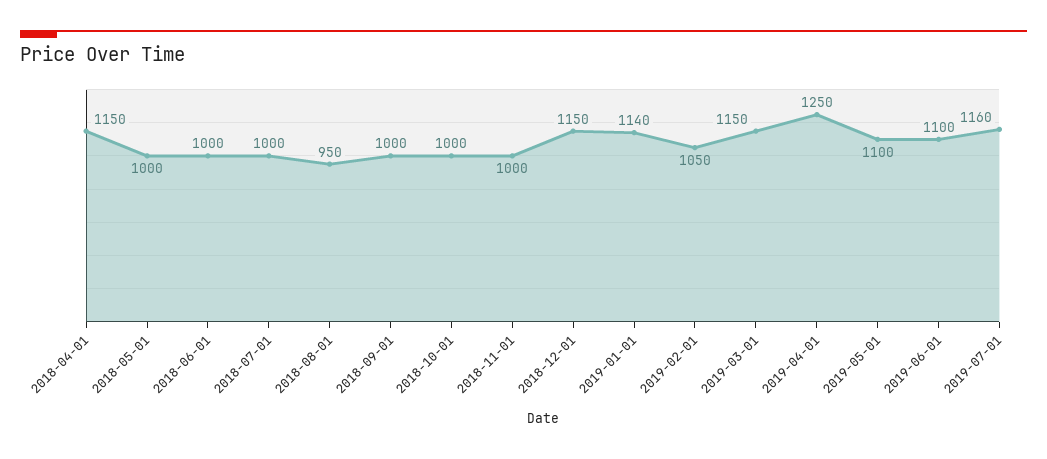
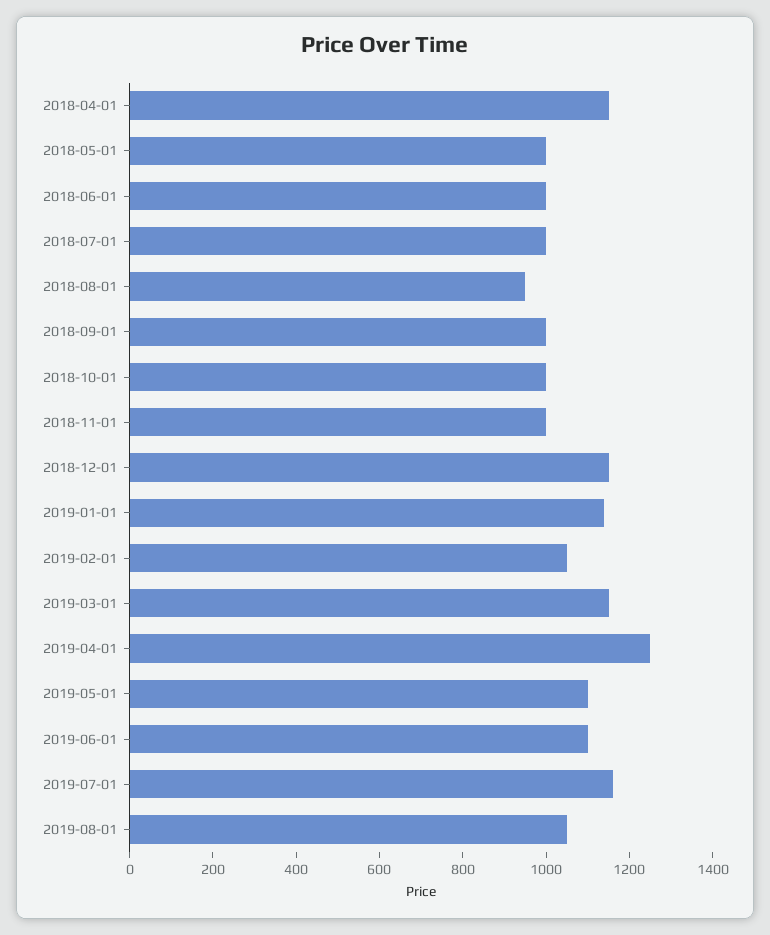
2019-08-01: none -> 1050

